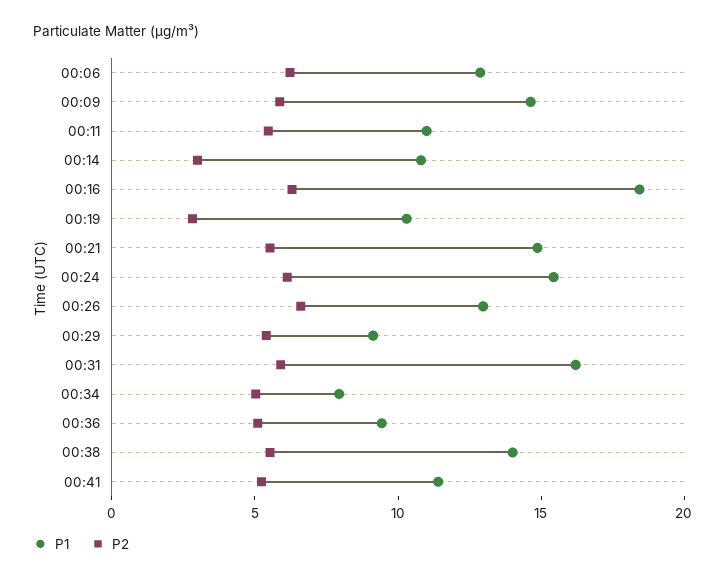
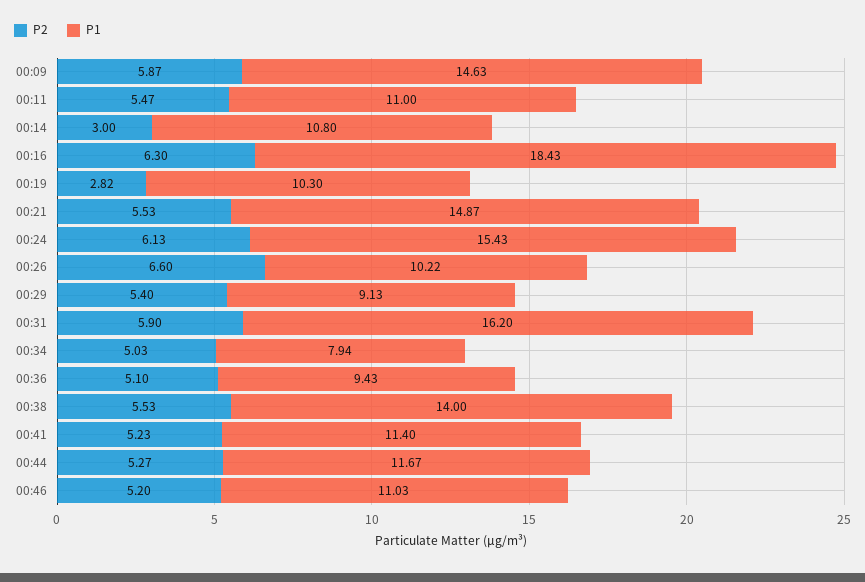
P1, 00:06: 13 -> none
P2, 00:06: 6 -> none
P1, 00:26: 13 -> 10.22
P2, 00:44: none -> 5.27
P1, 00:44: none -> 11.67
P2, 00:46: none -> 5.2
P1, 00:46: none -> 11.03

